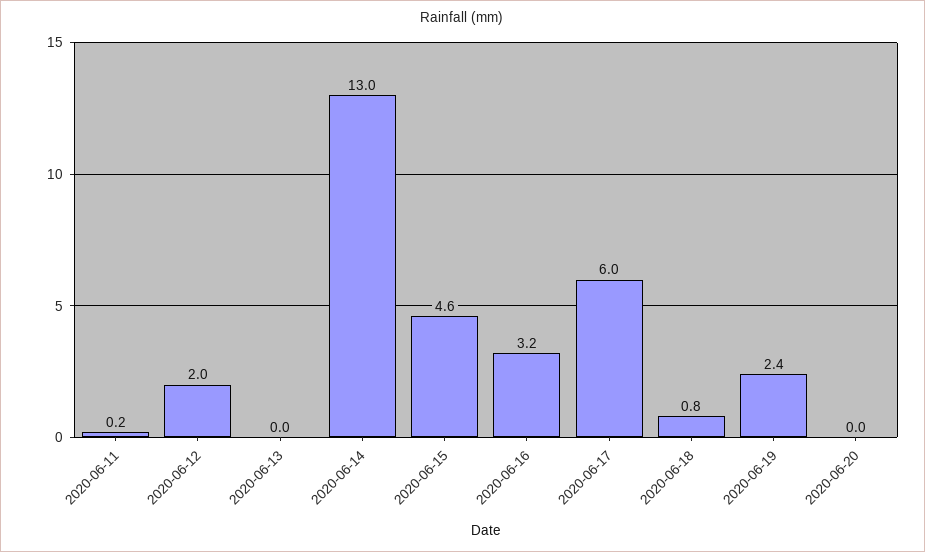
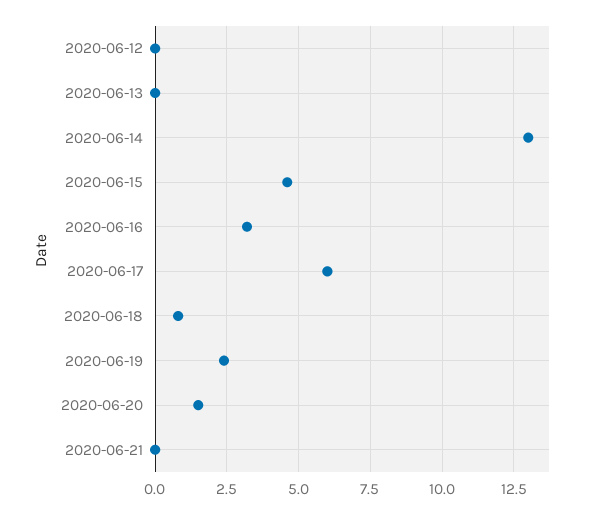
2020-06-11: 0.2 -> none
2020-06-12: 2 -> 0
2020-06-20: 0 -> 1.5
2020-06-21: none -> 0

